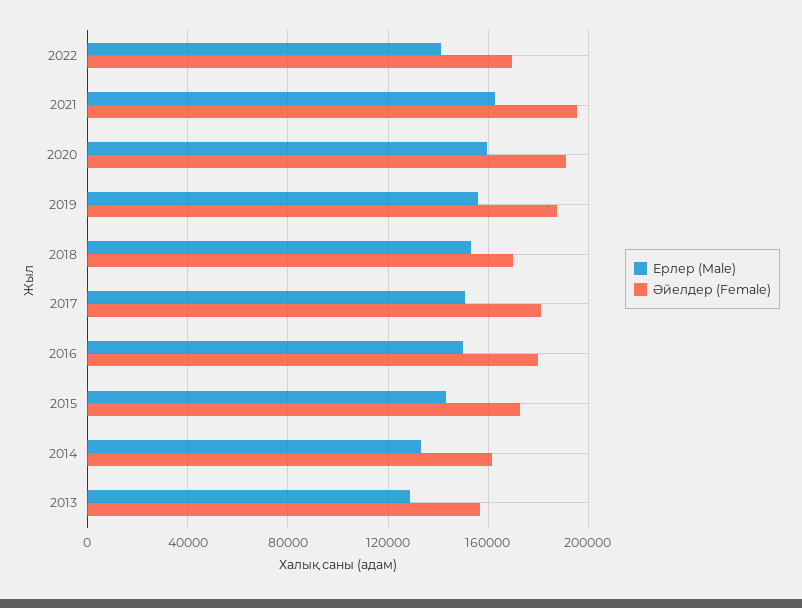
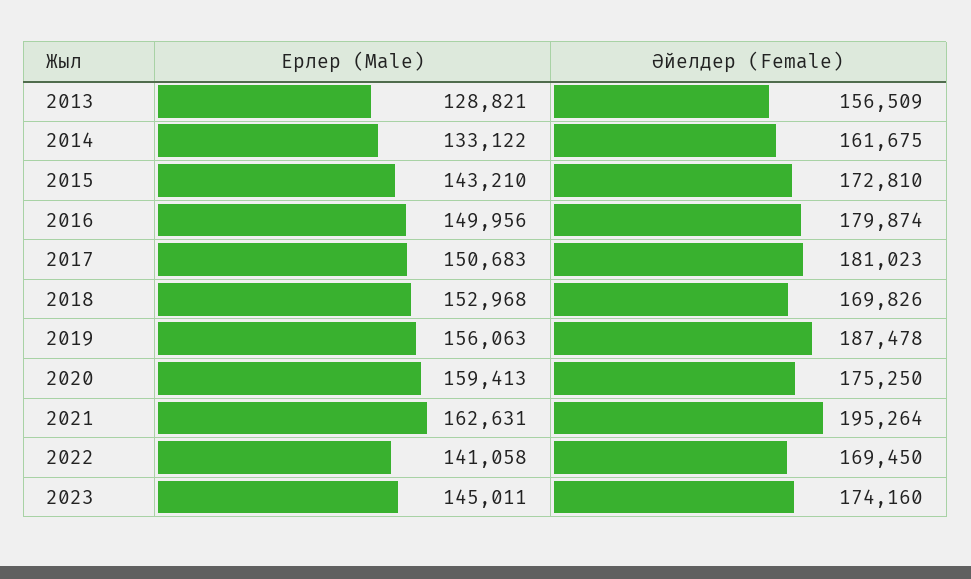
Әйелдер (Female), 2020: 190000 -> 175250
Ерлер (Male), 2023: none -> 145011
Әйелдер (Female), 2023: none -> 174160

